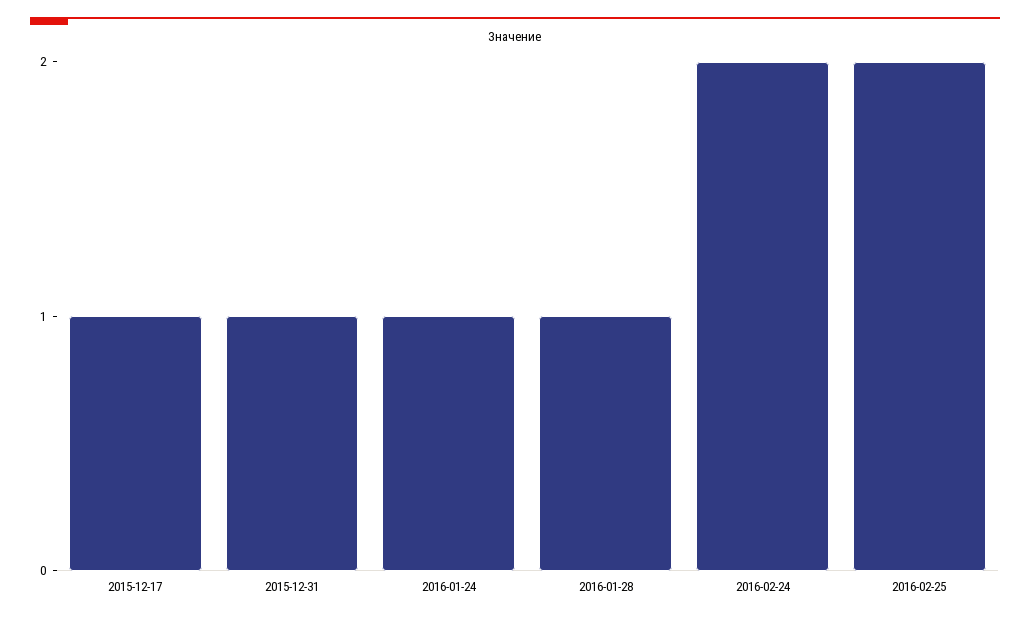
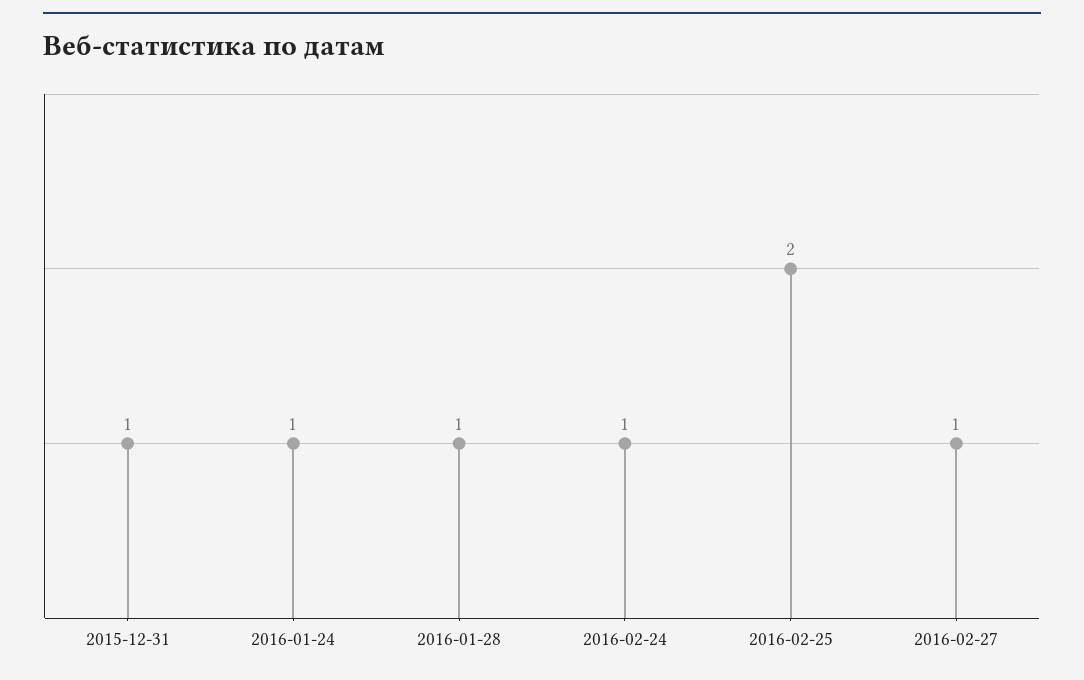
2015-12-17: 1 -> none
2016-02-24: 2 -> 1
2016-02-27: none -> 1

